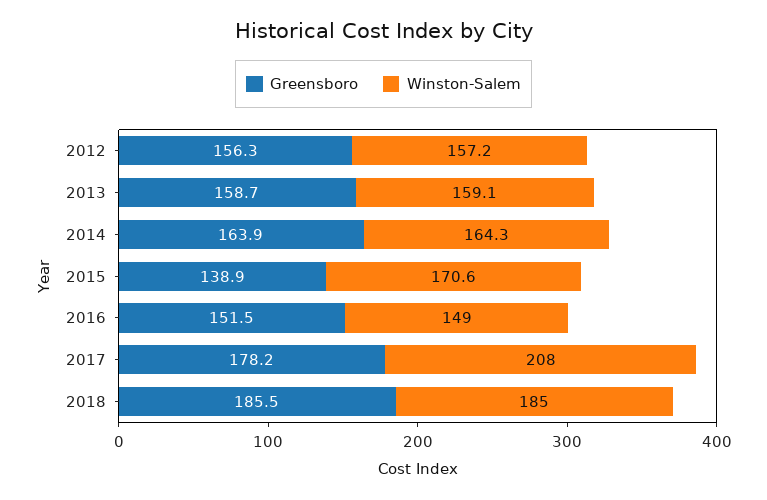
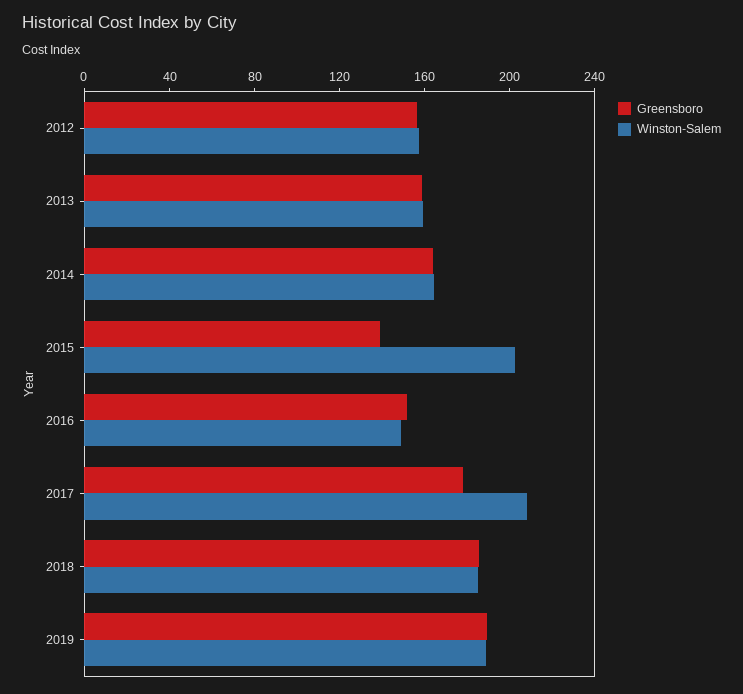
Winston-Salem, 2015: 170.6 -> 200
Greensboro, 2019: none -> 190
Winston-Salem, 2019: none -> 190

